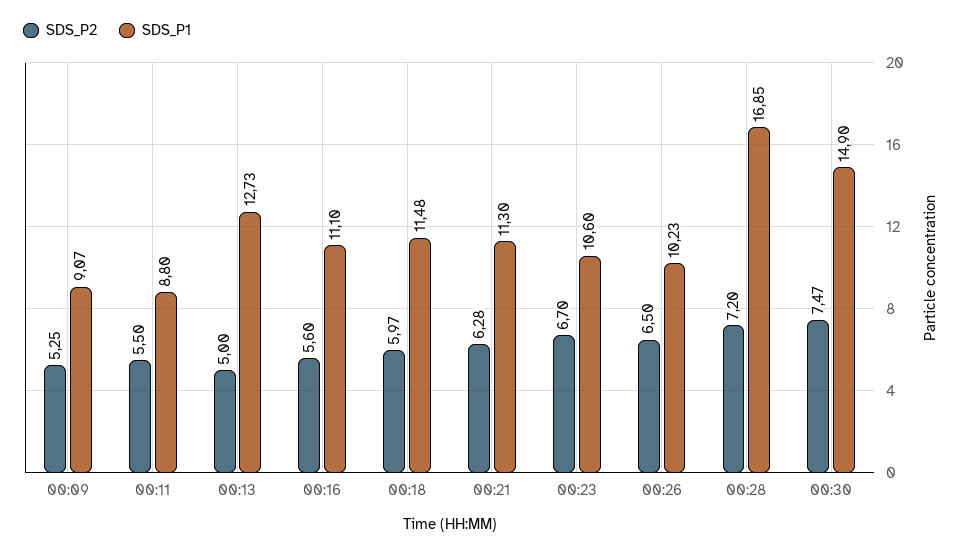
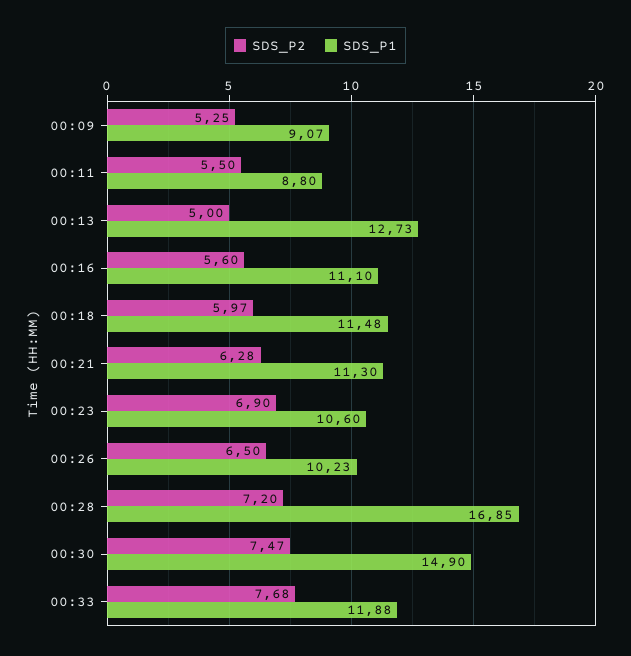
SDS_P2, 00:23: 6.7 -> 6.9
SDS_P2, 00:33: none -> 7.68
SDS_P1, 00:33: none -> 11.88

